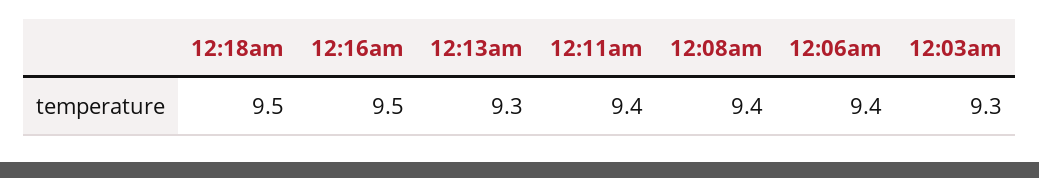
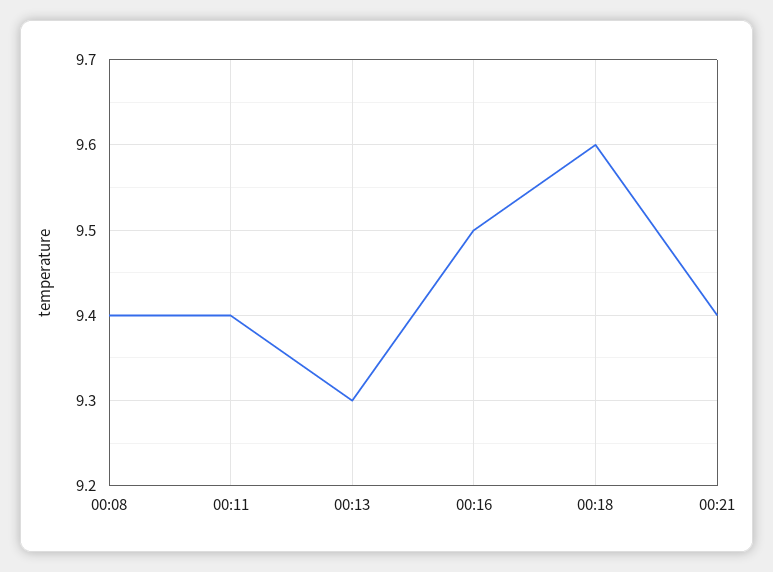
12:18am: 9.5 -> 9.6
12:06am: 9.4 -> none
12:03am: 9.3 -> none
00:21: none -> 9.4

